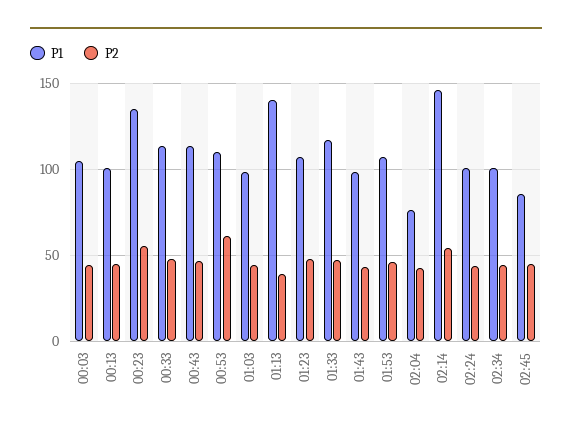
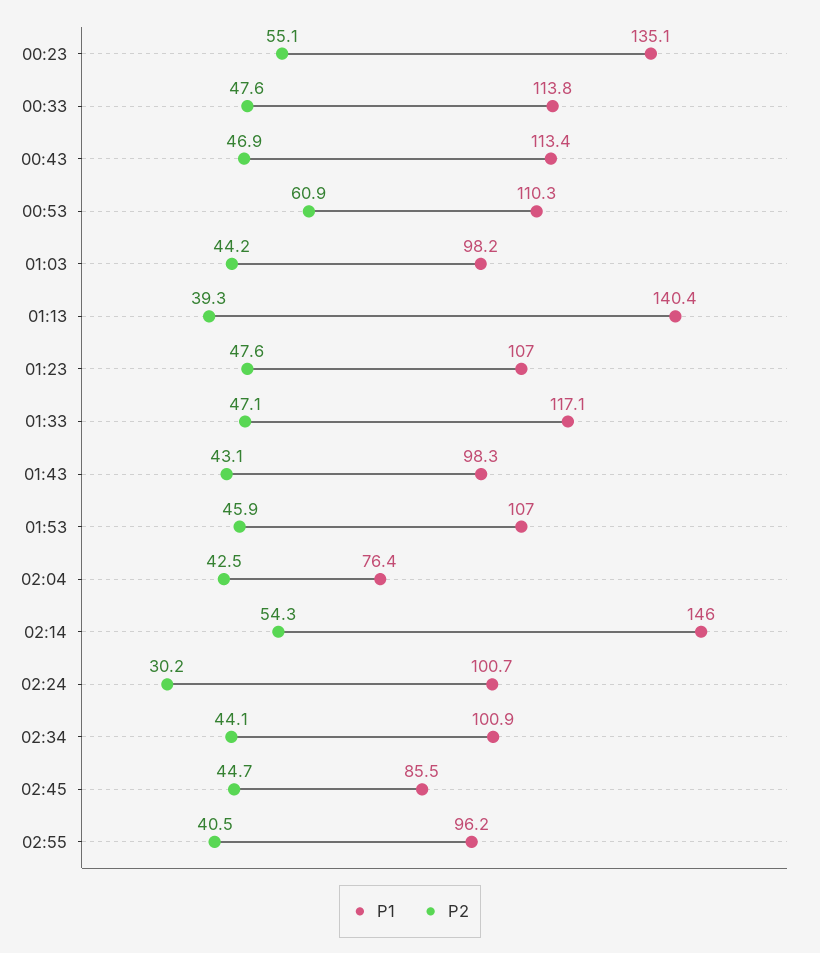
P1, 00:03: 105 -> none
P2, 00:03: 45 -> none
P1, 00:13: 100 -> none
P2, 00:13: 45 -> none
P2, 02:24: 45 -> 30.2
P1, 02:55: none -> 96.2
P2, 02:55: none -> 40.5

